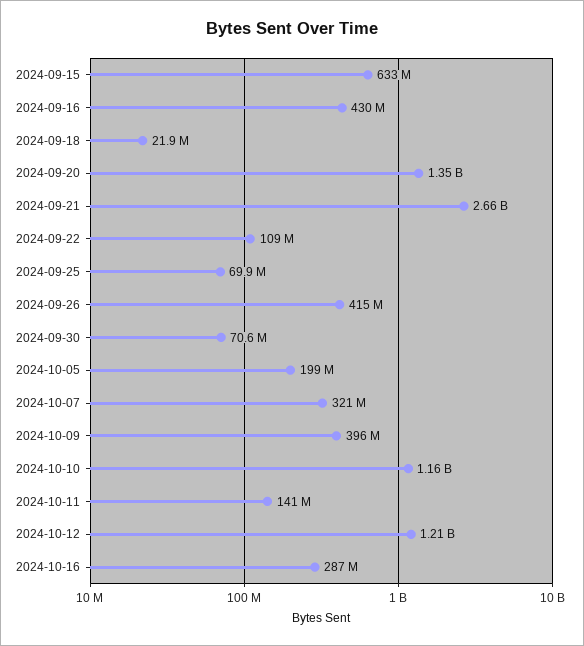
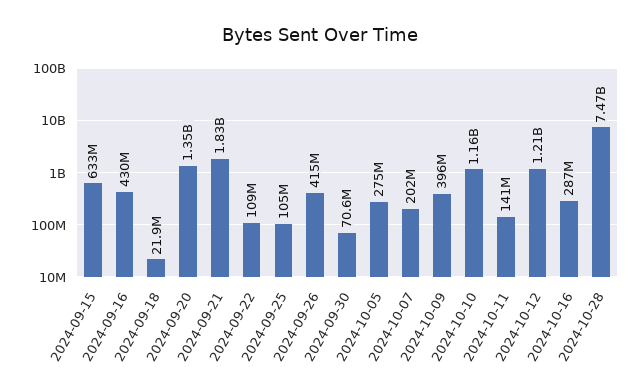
2024-09-21: 2660000000 -> 1830000000
2024-09-25: 69900000 -> 105000000
2024-10-05: 199000000 -> 275000000
2024-10-07: 321000000 -> 202000000
2024-10-28: none -> 7470000000

